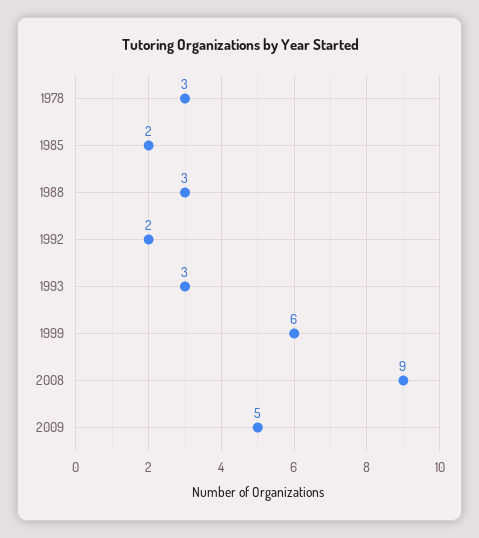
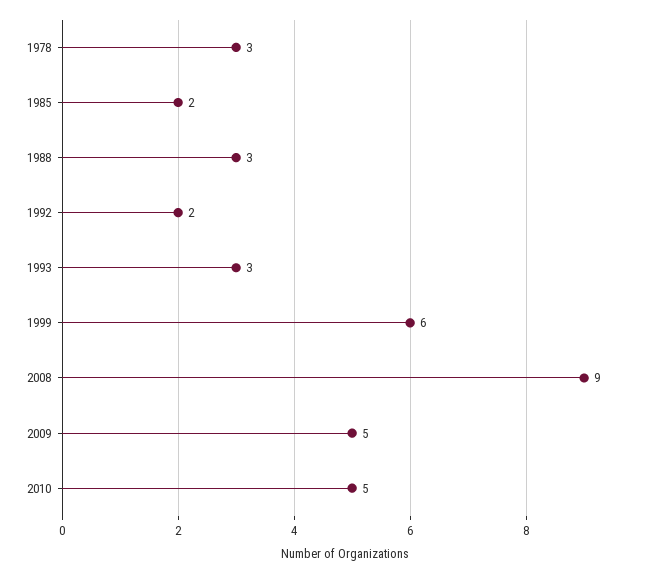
2010: none -> 5

